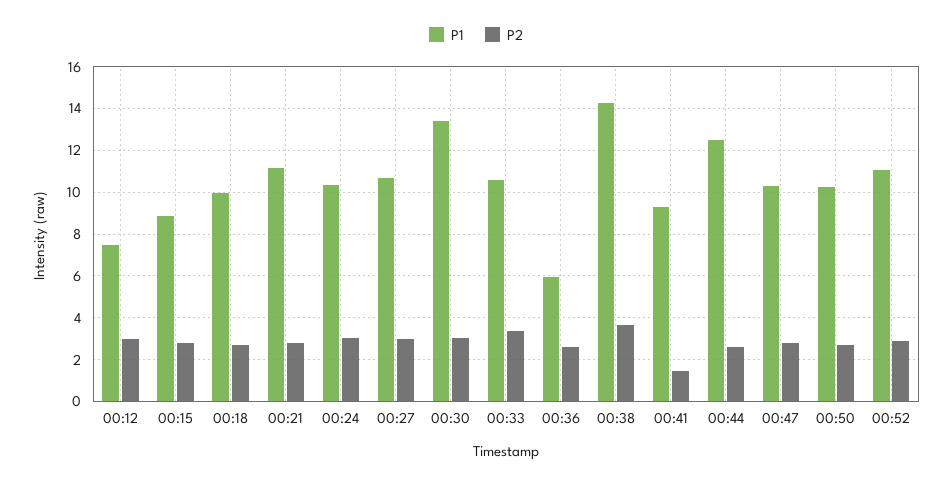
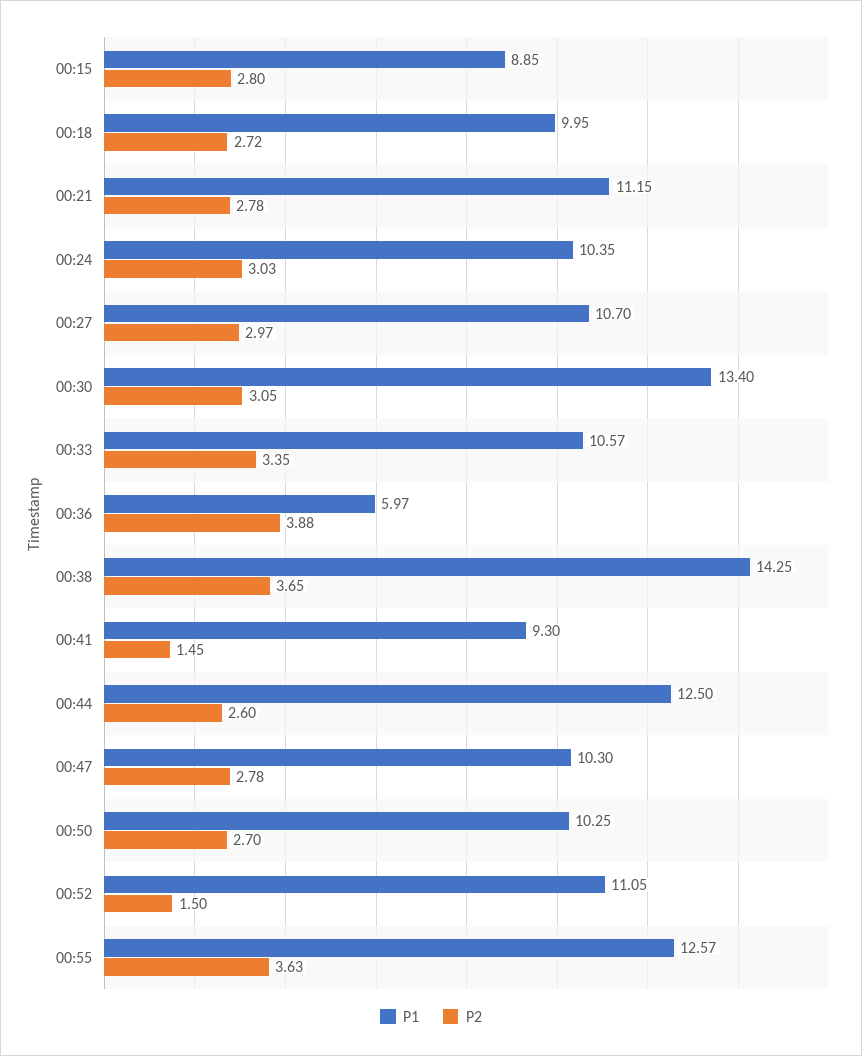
P1, 00:12: 7.5 -> none
P2, 00:12: 3 -> none
P2, 00:36: 2.5 -> 3.88
P2, 00:52: 3 -> 1.5
P1, 00:55: none -> 12.57
P2, 00:55: none -> 3.63

